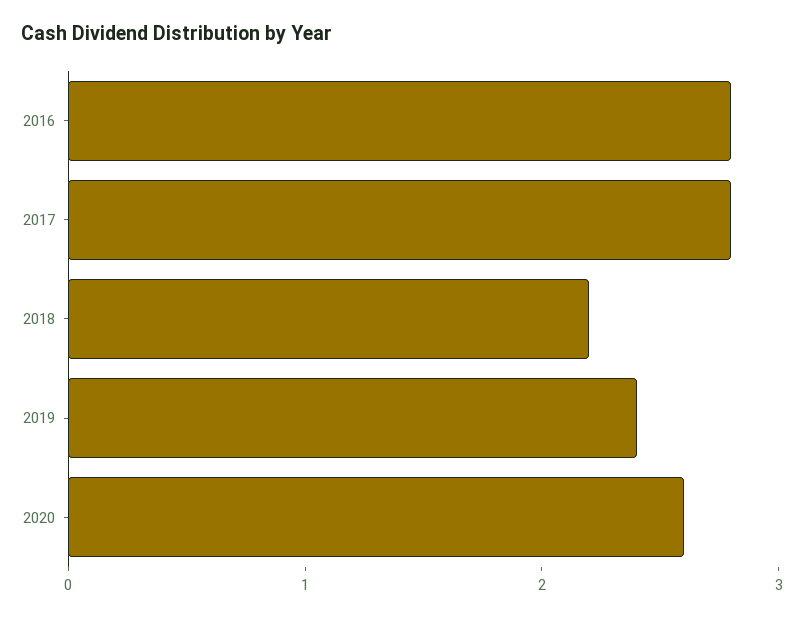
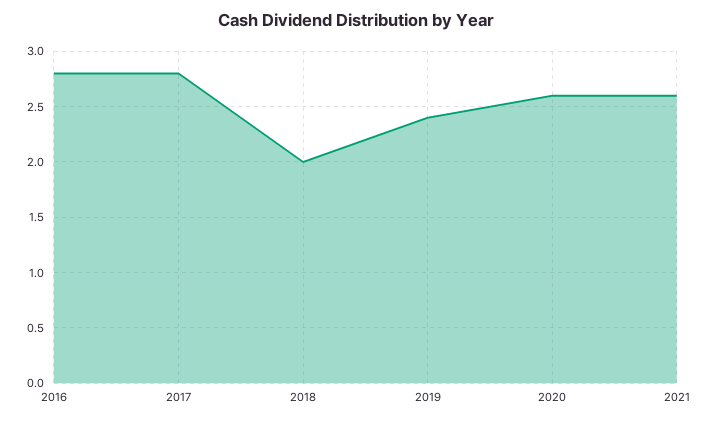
2018: 2.2 -> 2
2021: none -> 2.6

